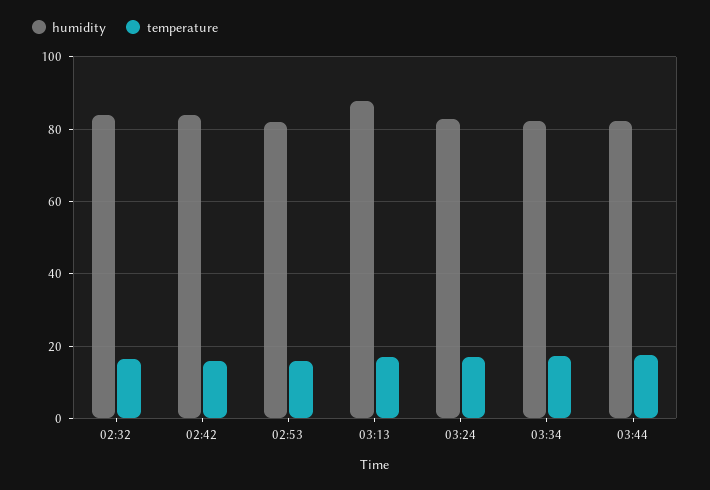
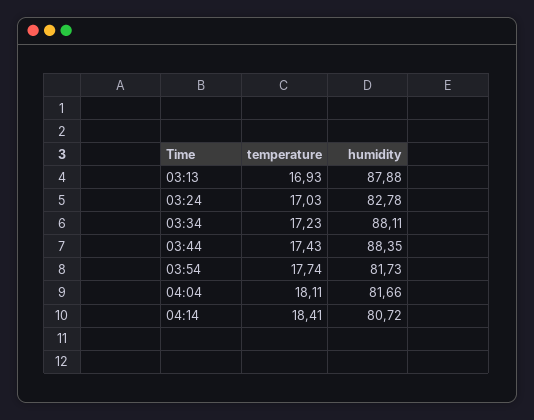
humidity, 02:32: 84 -> none
temperature, 02:32: 16 -> none
humidity, 02:42: 84 -> none
temperature, 02:42: 16 -> none
humidity, 02:53: 82 -> none
temperature, 02:53: 16 -> none
humidity, 03:34: 82 -> 88.11
humidity, 03:44: 82 -> 88.35
temperature, 03:54: none -> 17.74
humidity, 03:54: none -> 81.73
temperature, 04:04: none -> 18.11
humidity, 04:04: none -> 81.66
temperature, 04:14: none -> 18.41
humidity, 04:14: none -> 80.72

